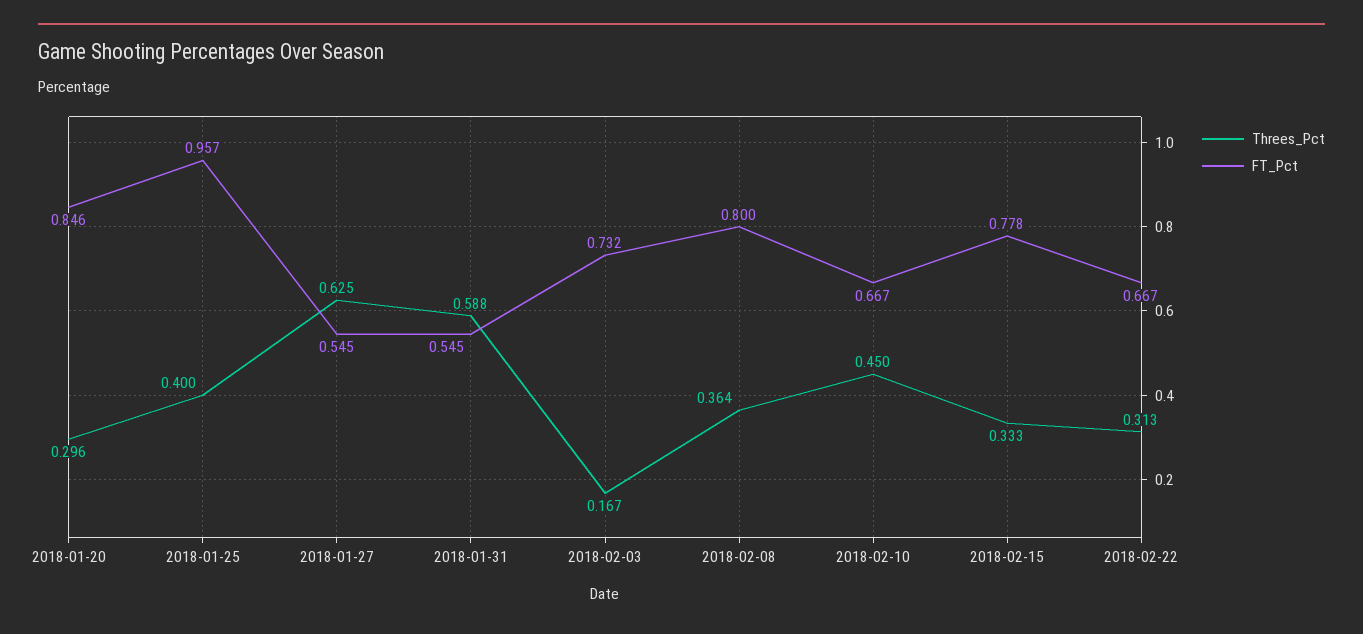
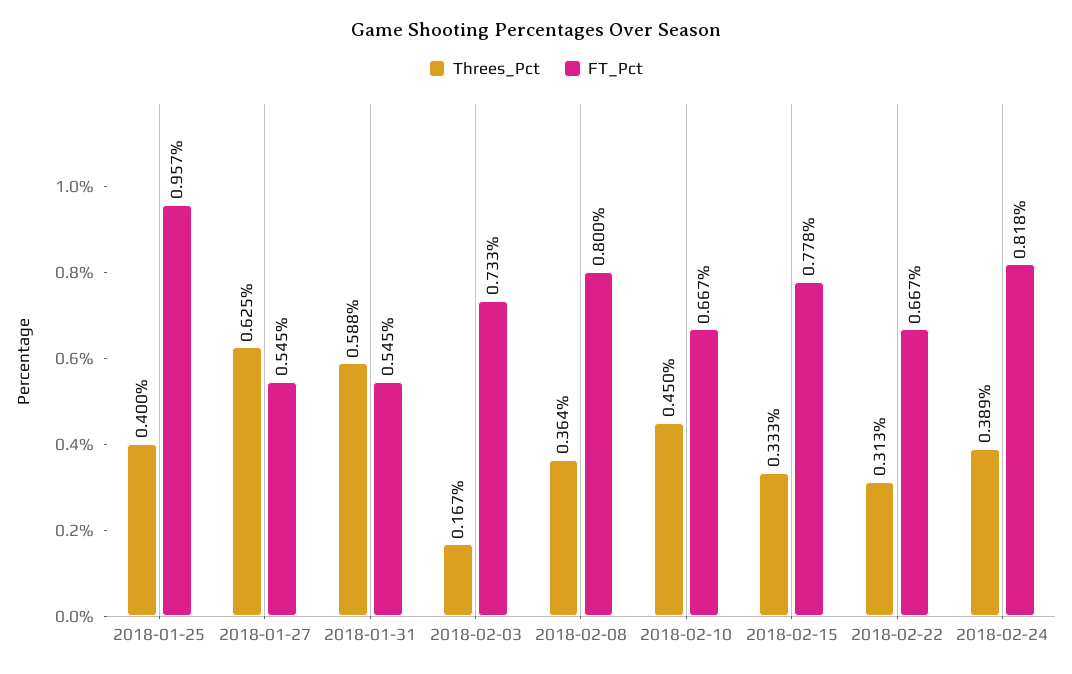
Threes_Pct, 2018-01-20: 0.296 -> none
FT_Pct, 2018-01-20: 0.846 -> none
FT_Pct, 2018-02-03: 0.732 -> 0.733
Threes_Pct, 2018-02-24: none -> 0.389
FT_Pct, 2018-02-24: none -> 0.818

